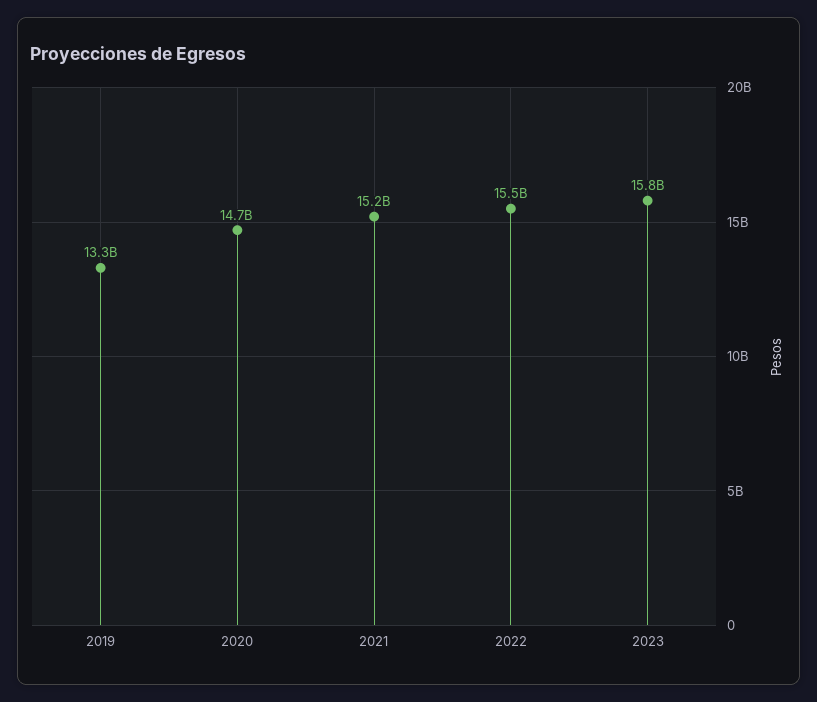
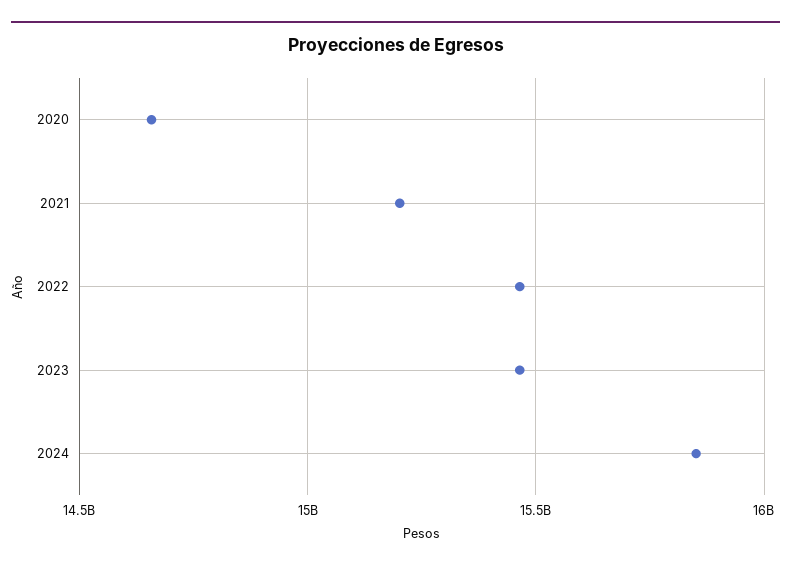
2019: 13300000000 -> none
2023: 15800000000 -> 15450000000
2024: none -> 15850000000

